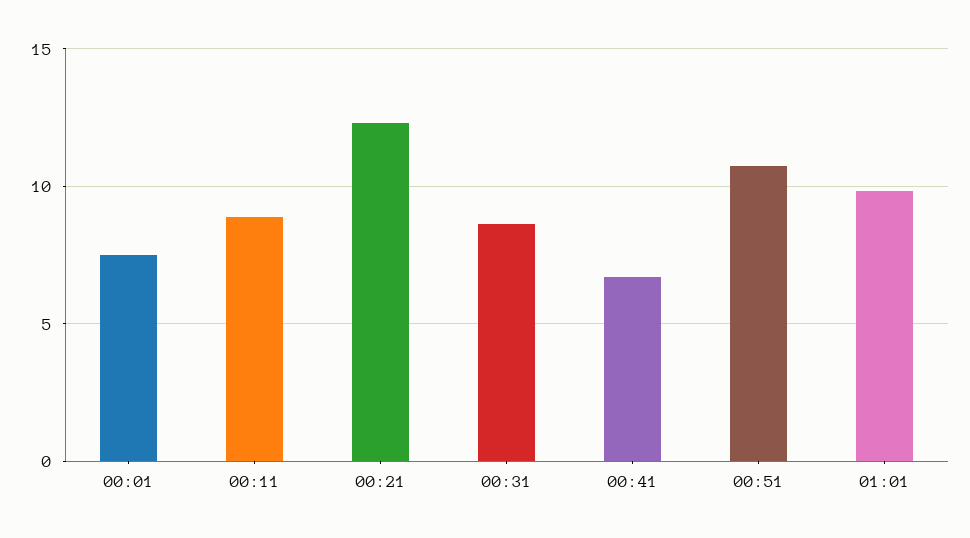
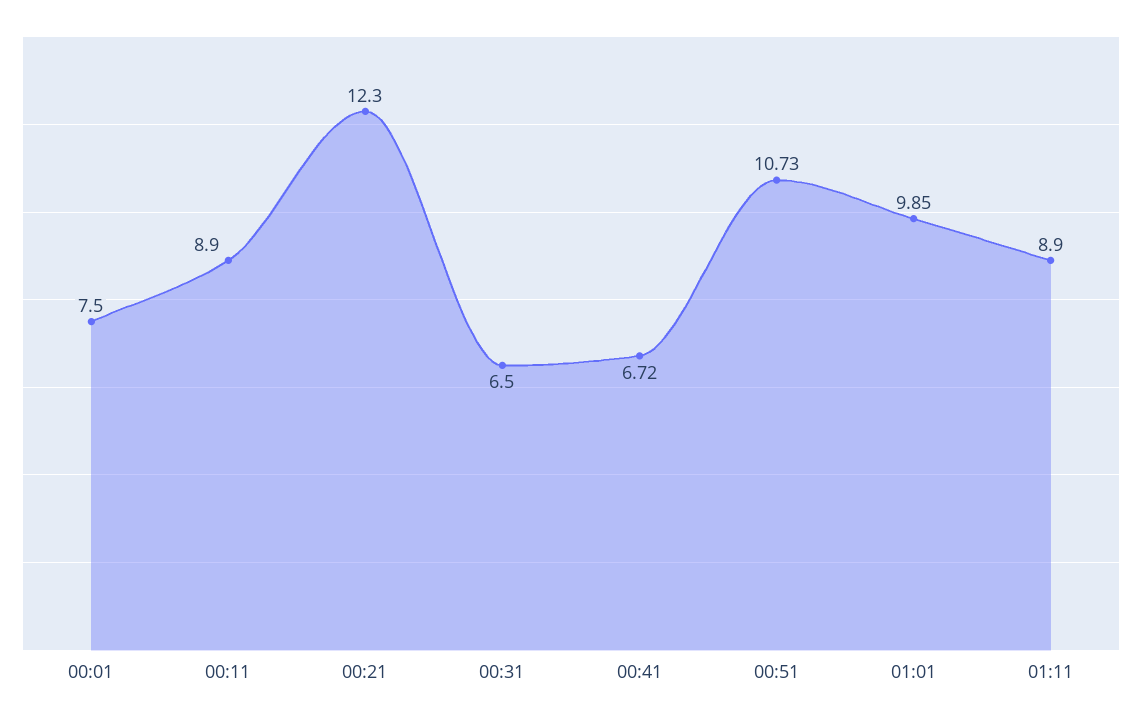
00:31: 8.5 -> 6.5
01:11: none -> 8.9

